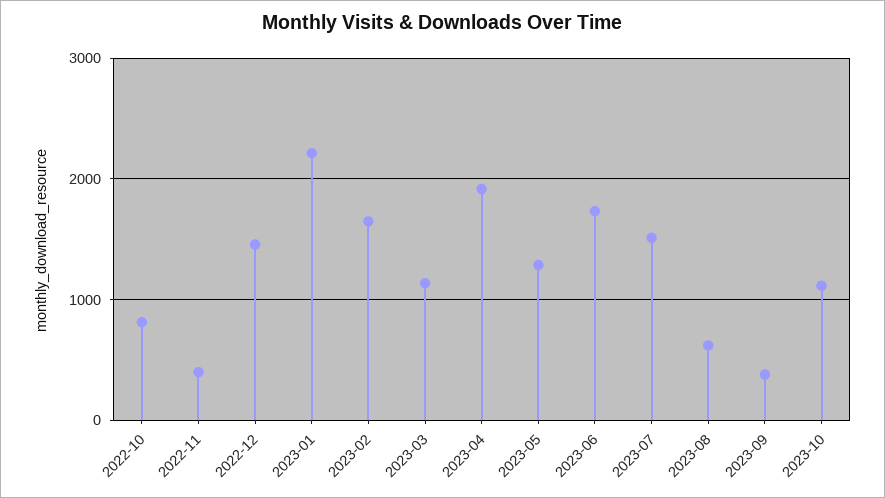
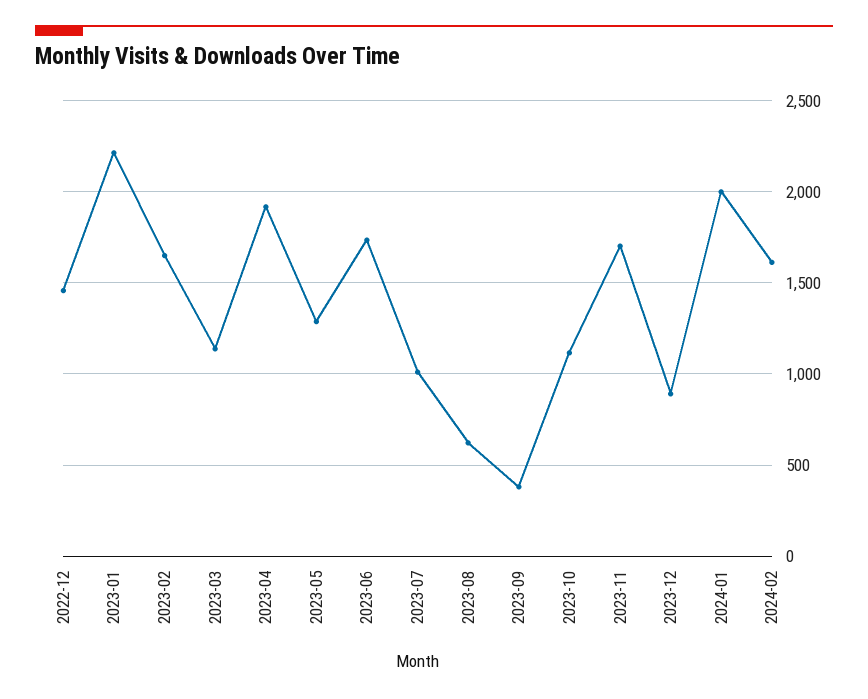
2022-10: 800 -> none
2022-11: 400 -> none
2023-07: 1500 -> 1000
2023-11: none -> 1700
2023-12: none -> 900
2024-01: none -> 2000
2024-02: none -> 1600

